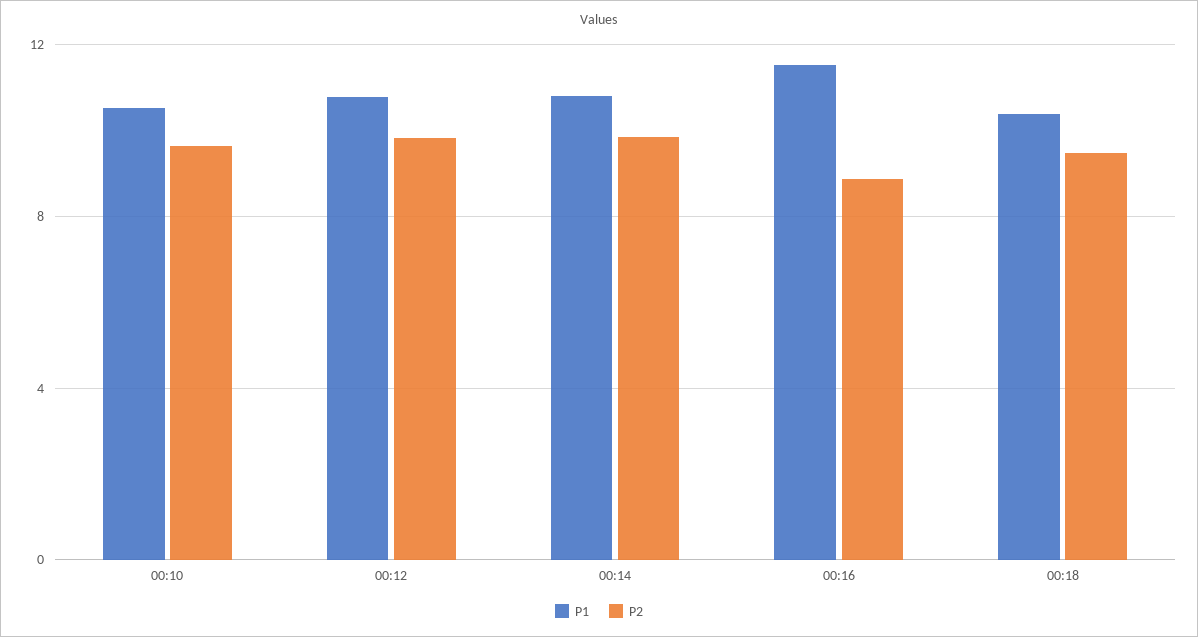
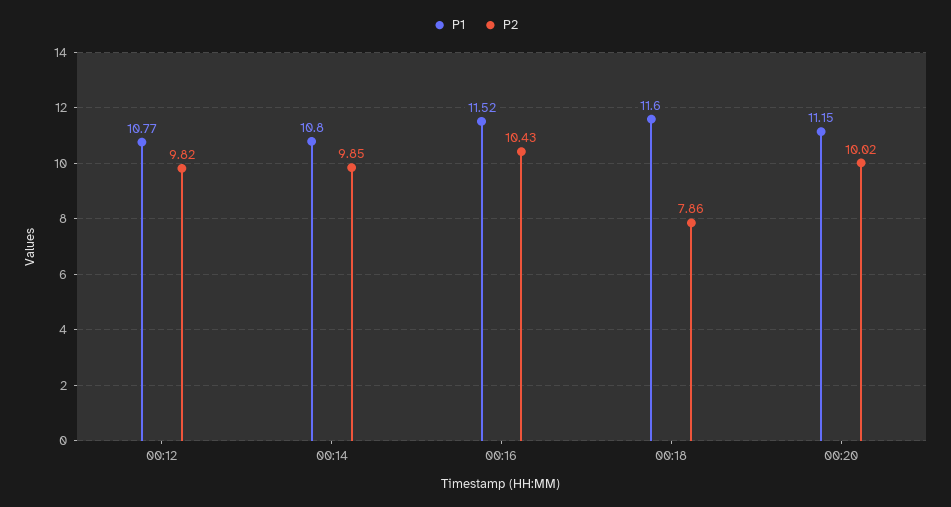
P1, 00:10: 10.5 -> none
P2, 00:10: 9.5 -> none
P2, 00:16: 9 -> 10.43
P1, 00:18: 10.5 -> 11.6
P2, 00:18: 9.5 -> 7.86
P1, 00:20: none -> 11.15
P2, 00:20: none -> 10.02

